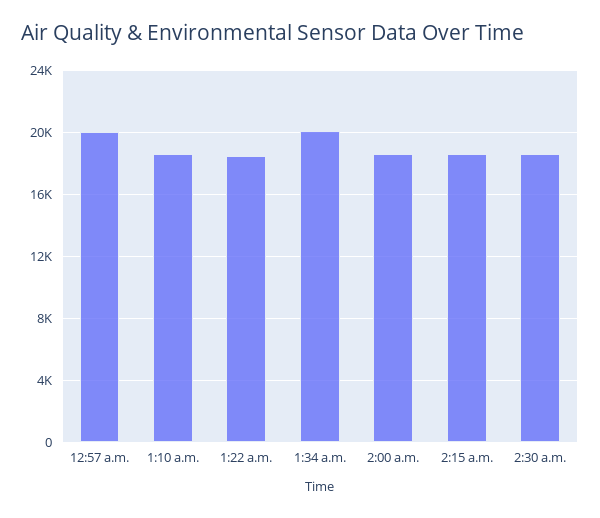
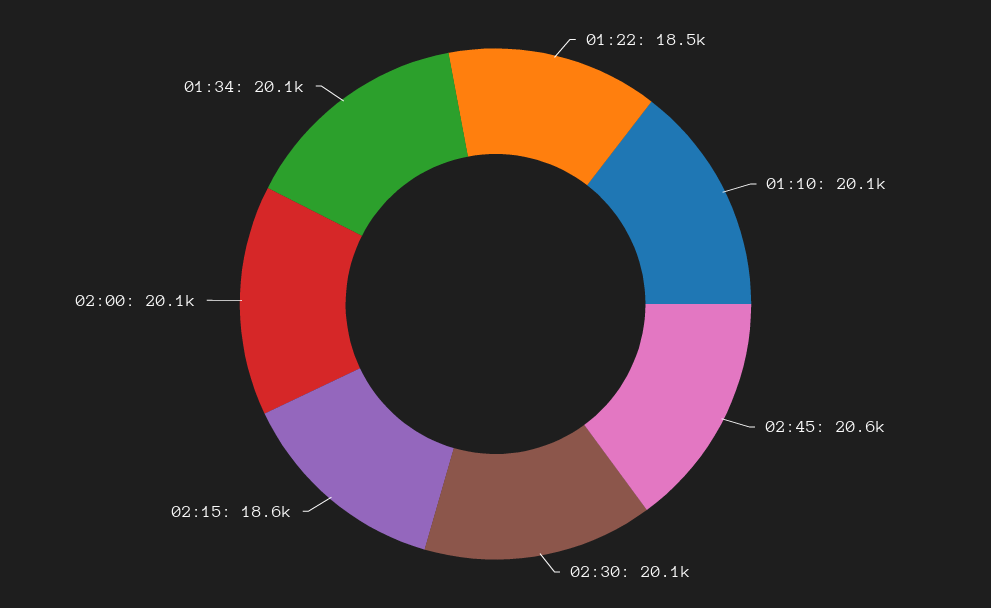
12:57 a.m.: 20000 -> none
1:10 a.m.: 18500 -> 20100
2:00 a.m.: 18500 -> 20100
2:30 a.m.: 18500 -> 20100
02:45: none -> 20600

